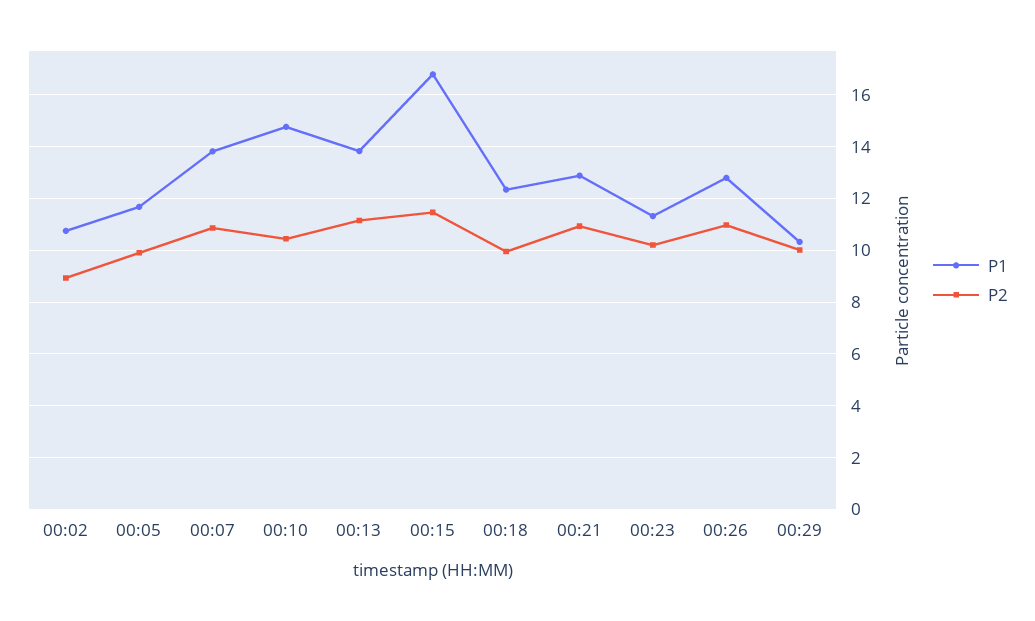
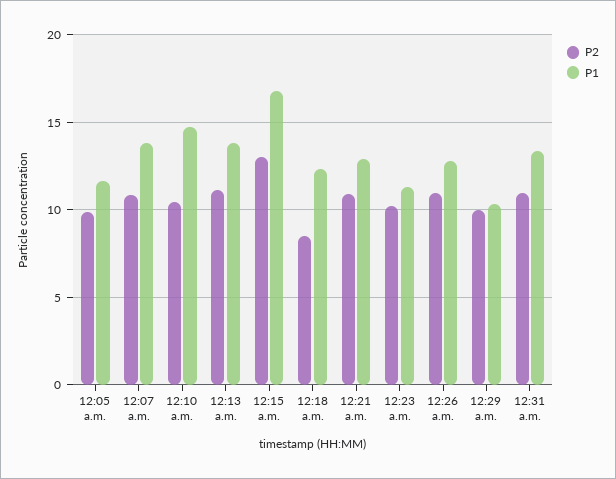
P1, 00:02: 10.75 -> none
P2, 00:02: 9 -> none
P2, 00:15: 11.5 -> 13
P2, 00:18: 10 -> 8.5
P2, 12:31 a.m.: none -> 11
P1, 12:31 a.m.: none -> 13.5

